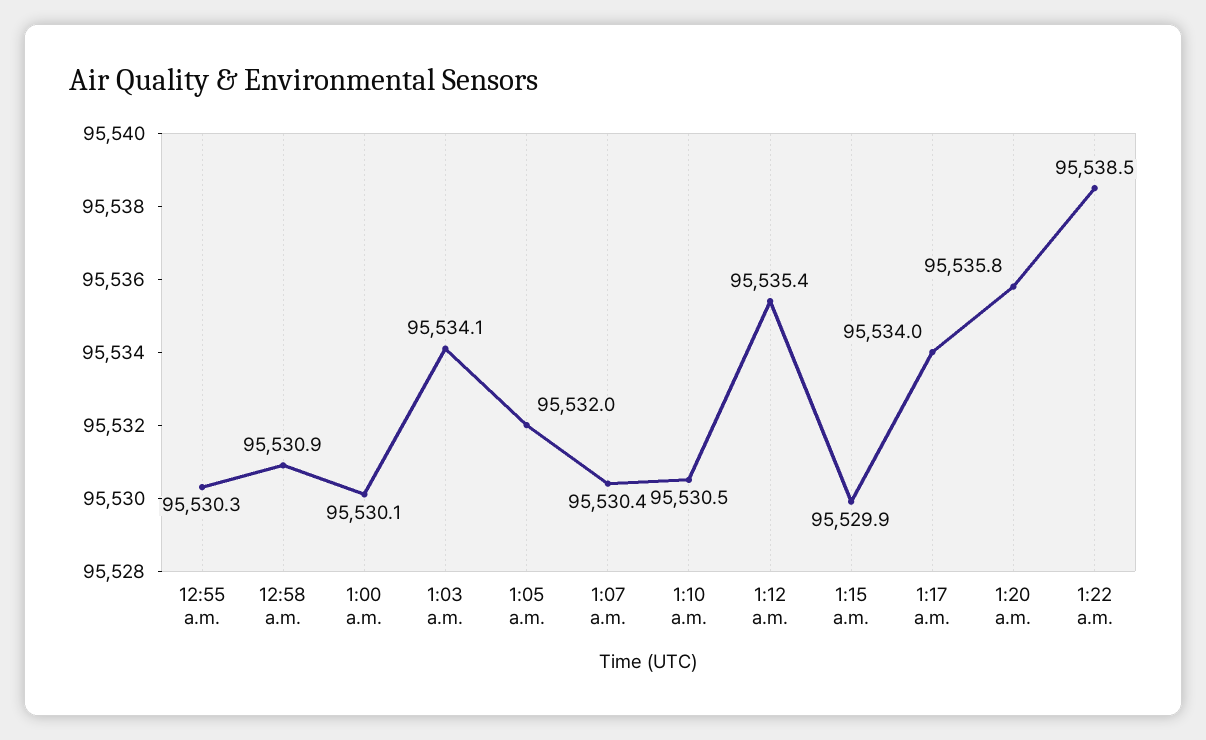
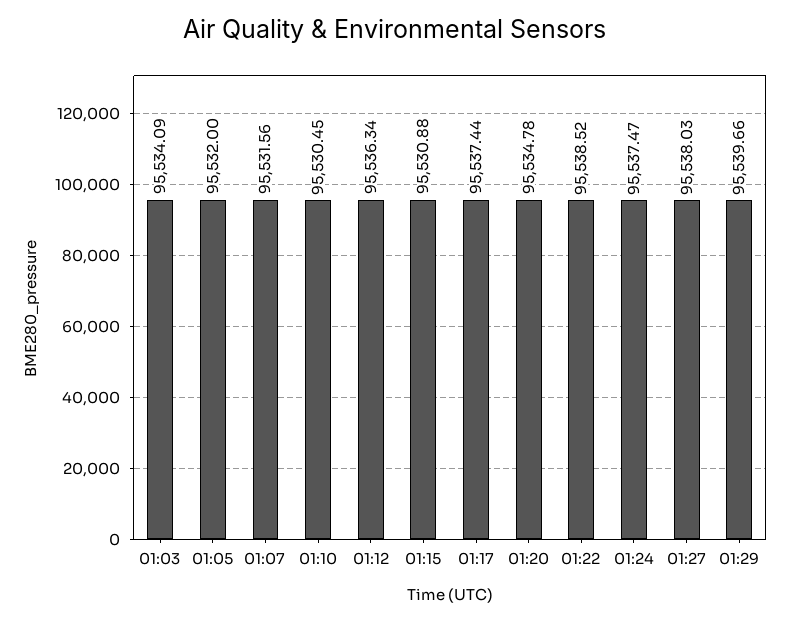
12:55 a.m.: 95530.3 -> none
12:58 a.m.: 95530.9 -> none
1:00 a.m.: 95530.1 -> none
1:07 a.m.: 95530.4 -> 95531.56
1:12 a.m.: 95535.4 -> 95536.34
1:15 a.m.: 95529.9 -> 95530.88
1:17 a.m.: 95534 -> 95537.44
1:20 a.m.: 95535.8 -> 95534.78
01:24: none -> 95537.47
01:27: none -> 95538.03
01:29: none -> 95539.66

